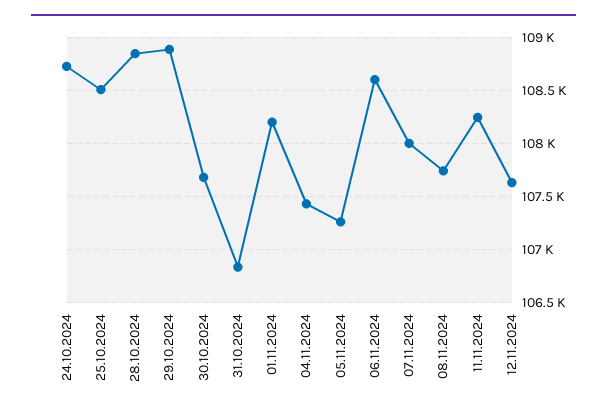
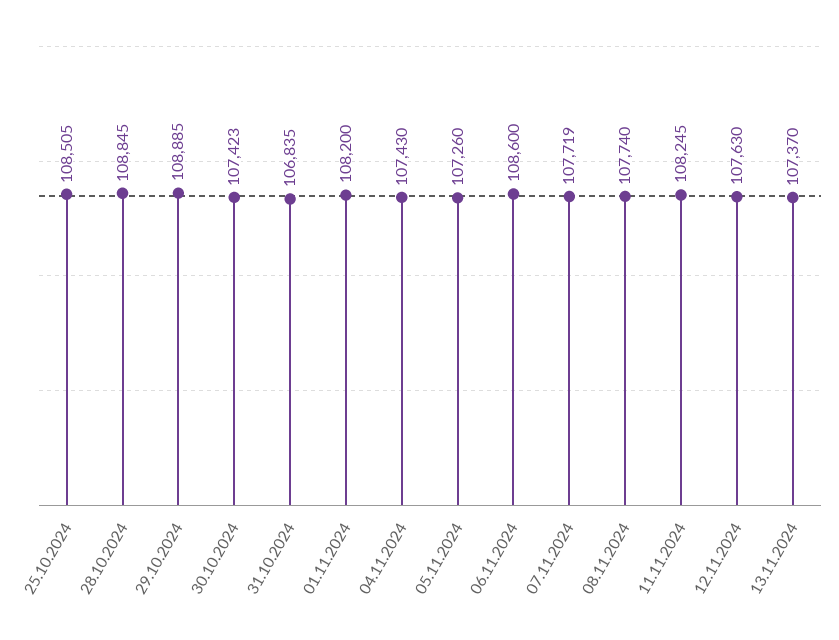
24.10.2024: 108700 -> none
30.10.2024: 107700 -> 107423
07.11.2024: 108000 -> 107719
13.11.2024: none -> 107370

